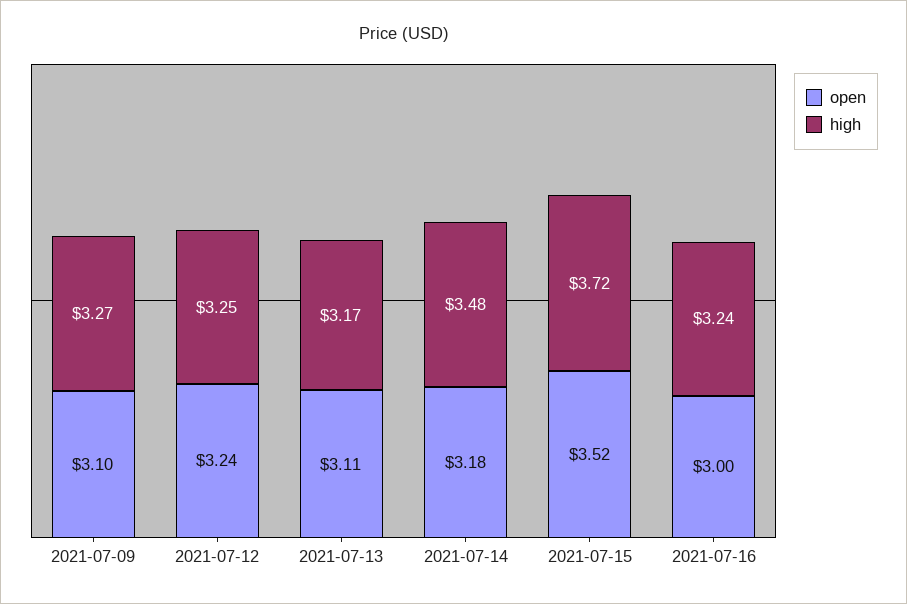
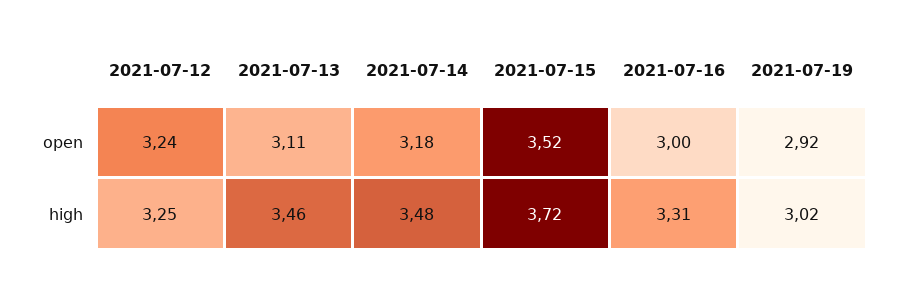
open, 2021-07-09: 3.1 -> none
high, 2021-07-09: 3.27 -> none
high, 2021-07-13: 3.17 -> 3.46
high, 2021-07-16: 3.24 -> 3.31
open, 2021-07-19: none -> 2.92
high, 2021-07-19: none -> 3.02

